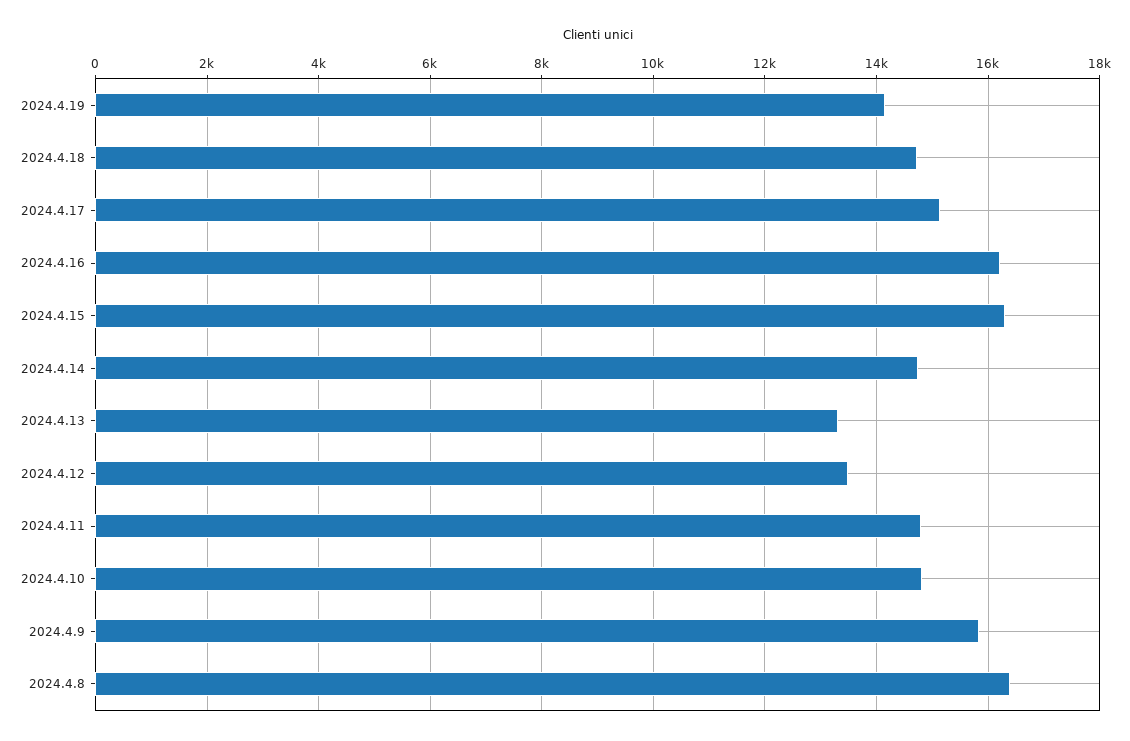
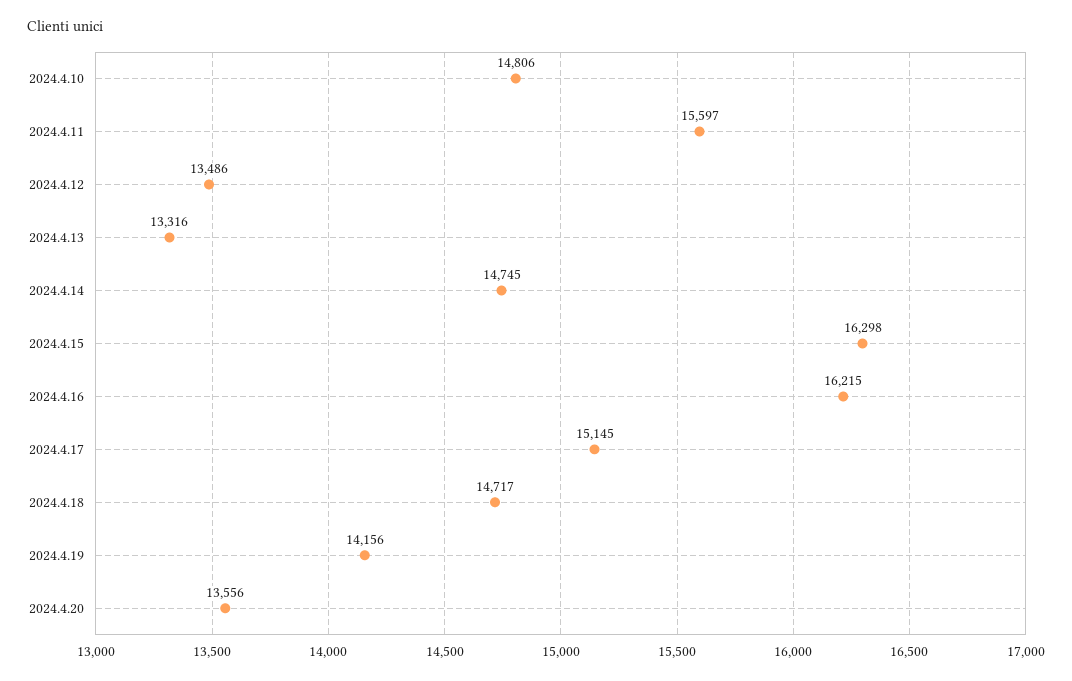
2024.4.11: 14800 -> 15597
2024.4.9: 15800 -> none
2024.4.8: 16400 -> none
2024.4.20: none -> 13556

